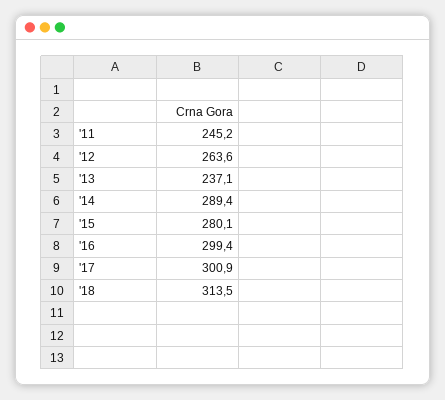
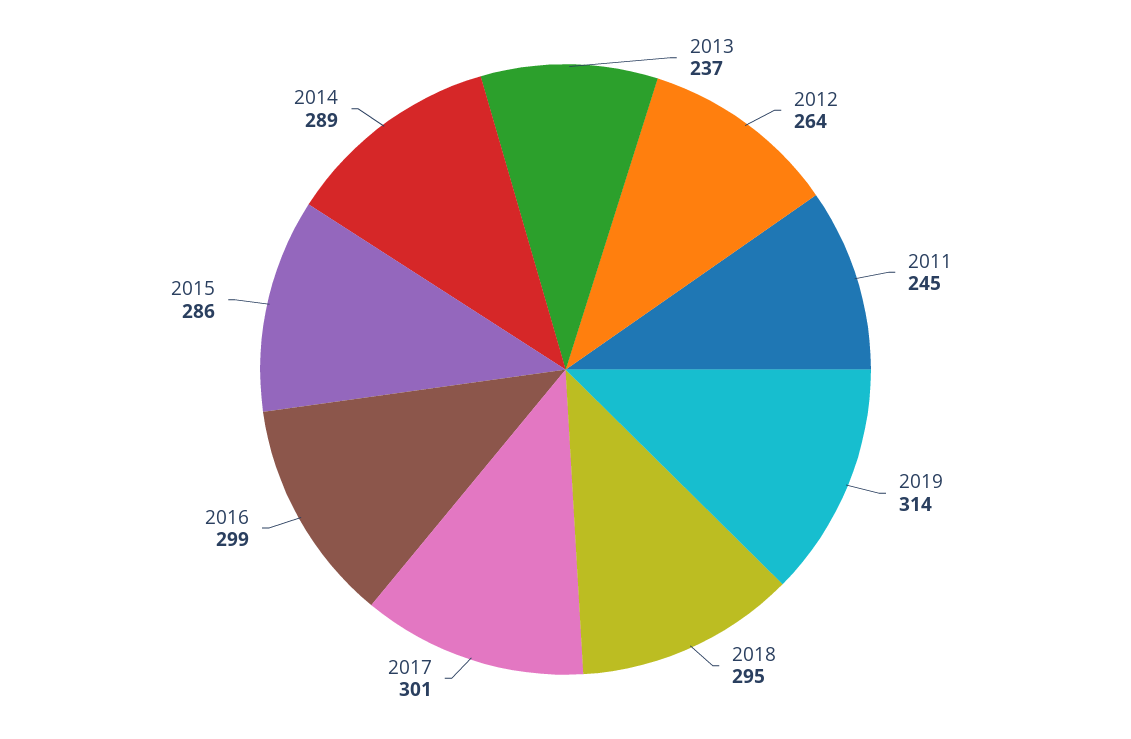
'15: 280.1 -> 286
'18: 313.5 -> 295
2019: none -> 314

